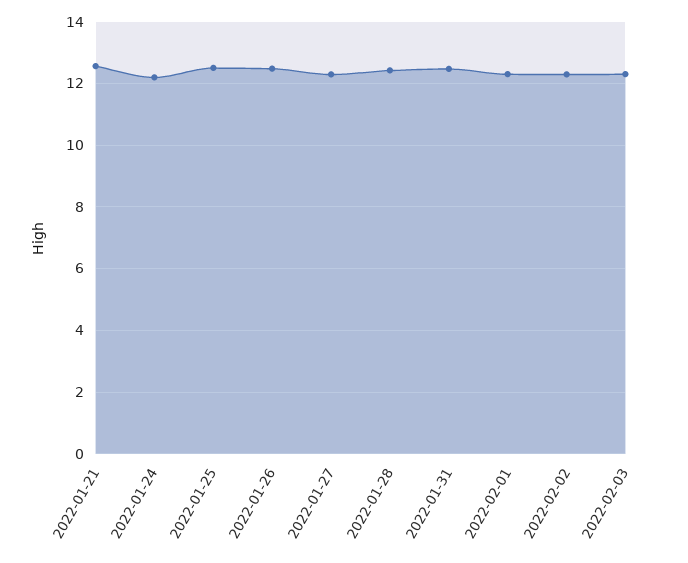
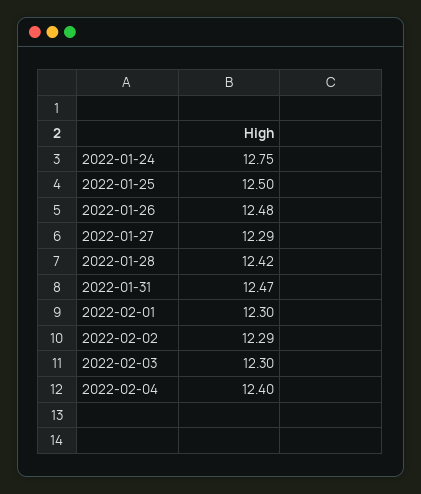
2022-01-21: 12.6 -> none
2022-01-24: 12.2 -> 12.75
2022-02-04: none -> 12.4

